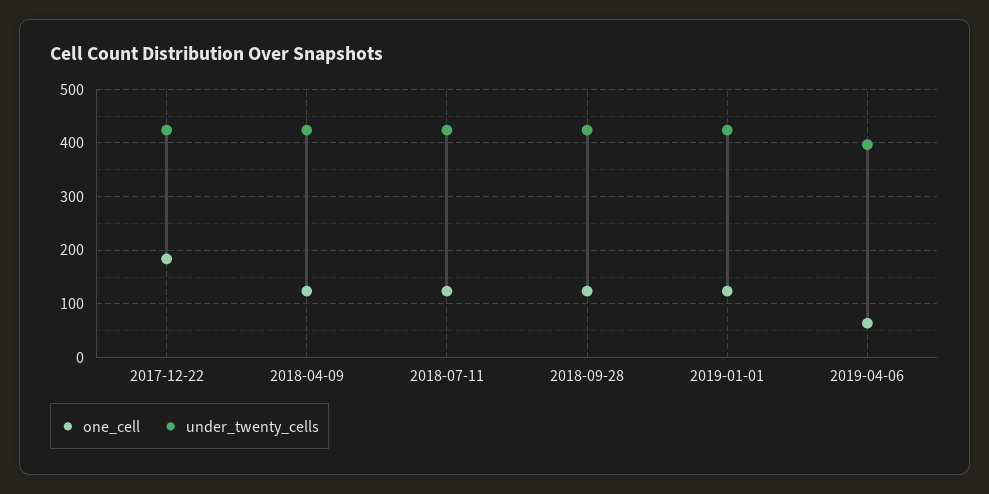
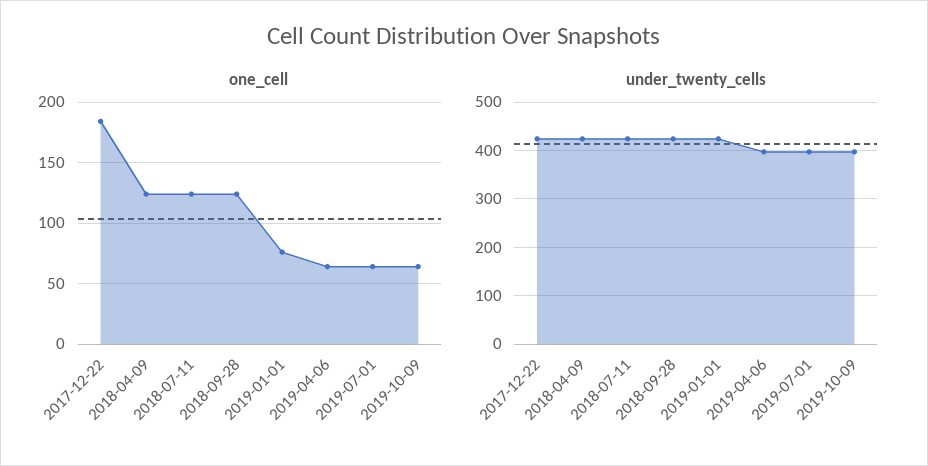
one_cell, 2019-01-01: 120 -> 75
one_cell, 2019-07-01: none -> 65
one_cell, 2019-10-09: none -> 65
under_twenty_cells, 2019-07-01: none -> 400
under_twenty_cells, 2019-10-09: none -> 400

